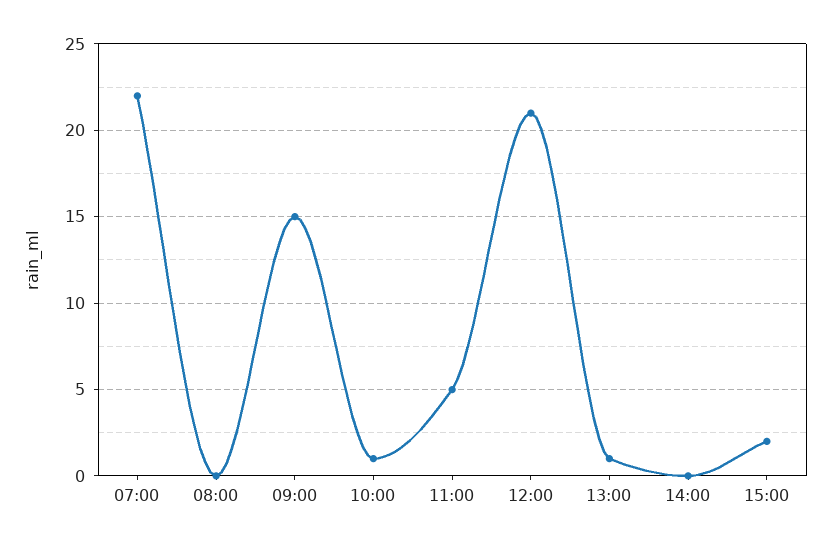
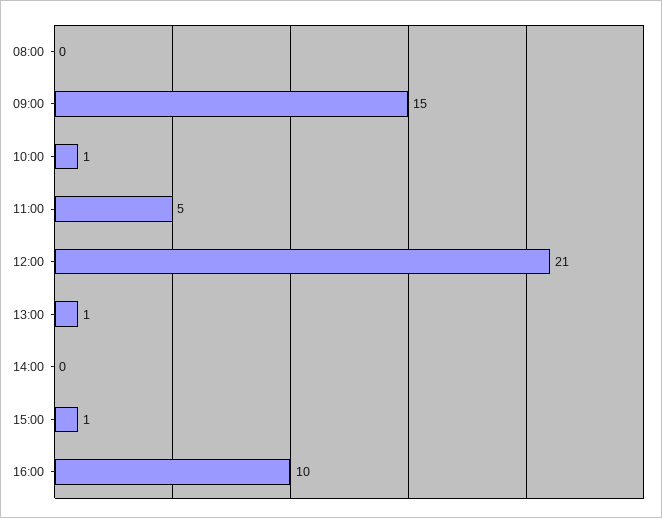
07:00: 22 -> none
15:00: 2 -> 1
16:00: none -> 10

